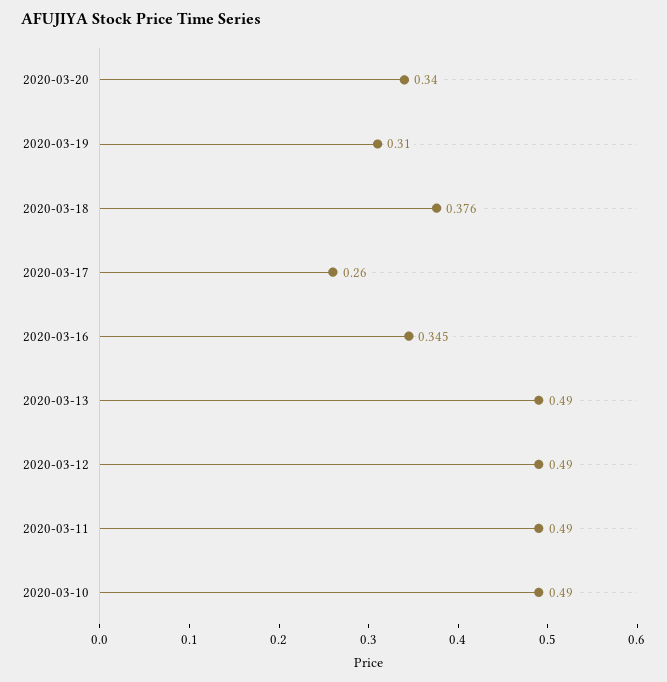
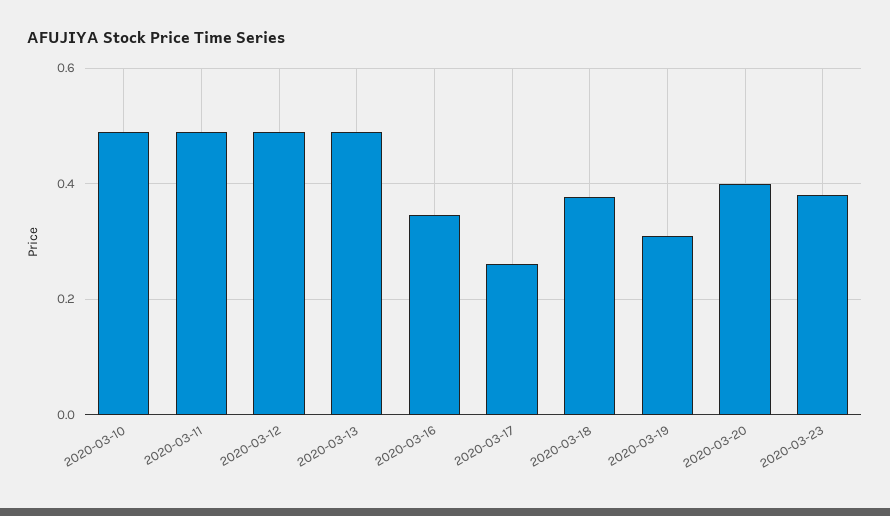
2020-03-20: 0.34 -> 0.4
2020-03-23: none -> 0.38

